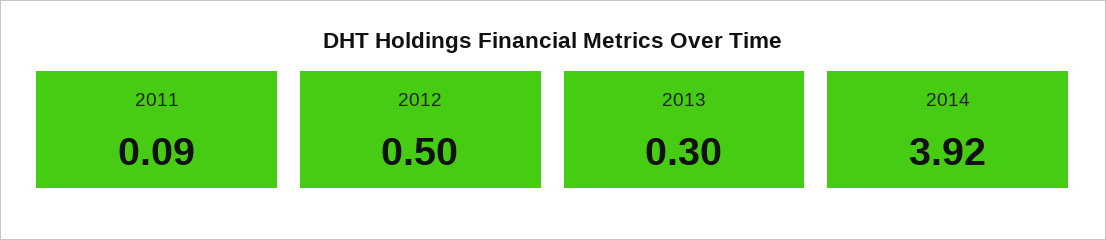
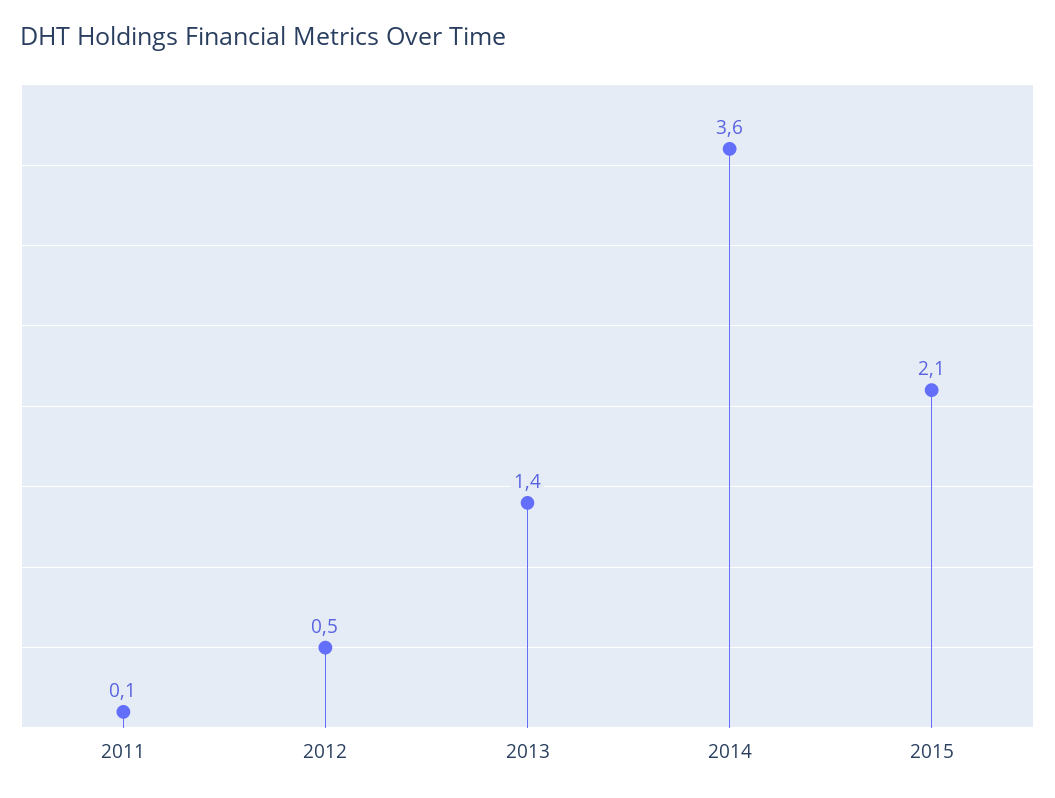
2013: 0.3 -> 1.4
2014: 3.92 -> 3.6
2015: none -> 2.1

